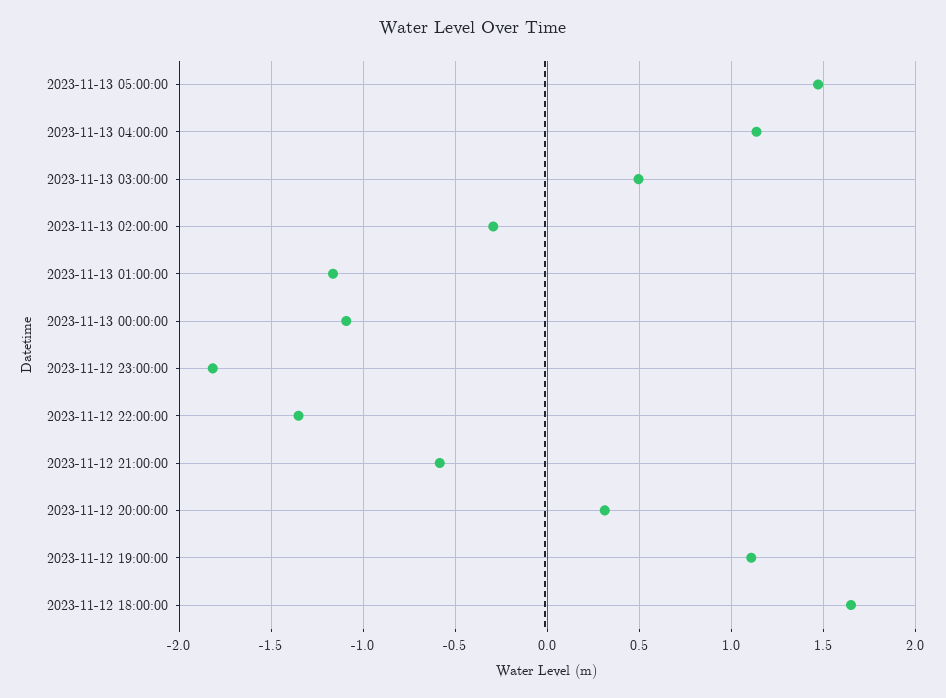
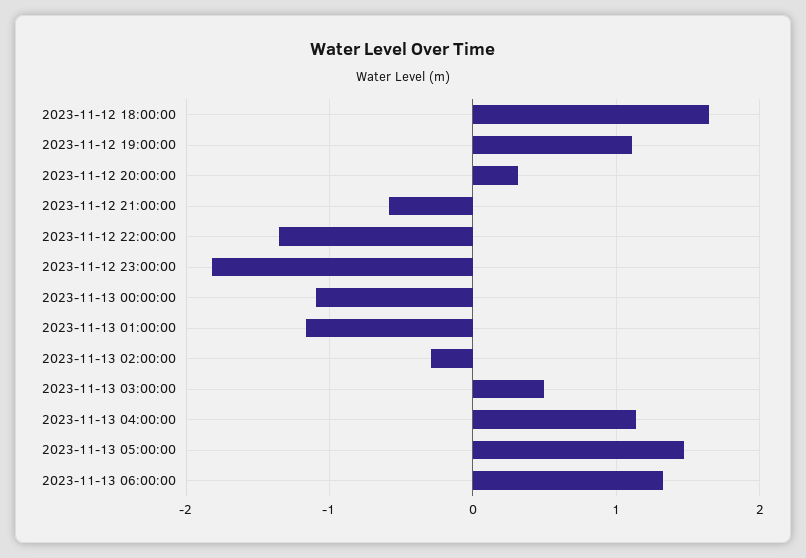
2023-11-13 06:00:00: none -> 1.3

